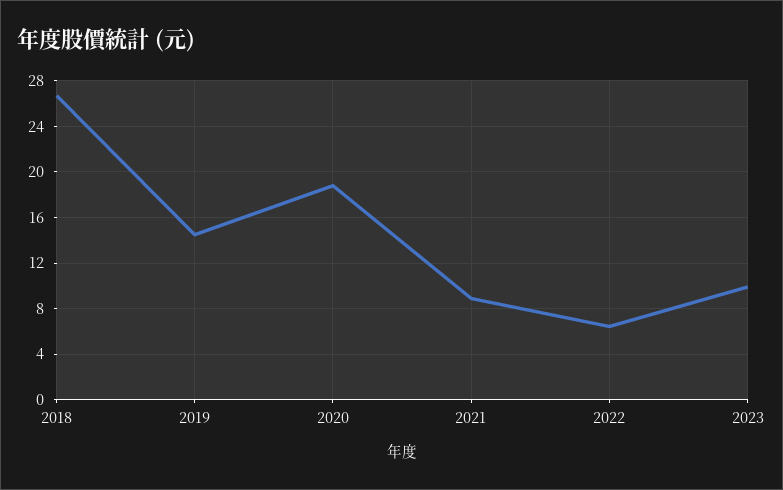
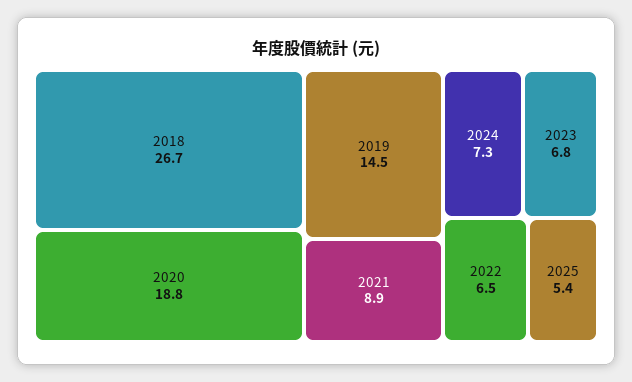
2023: 10 -> 6.8
2024: none -> 7.3
2025: none -> 5.4

